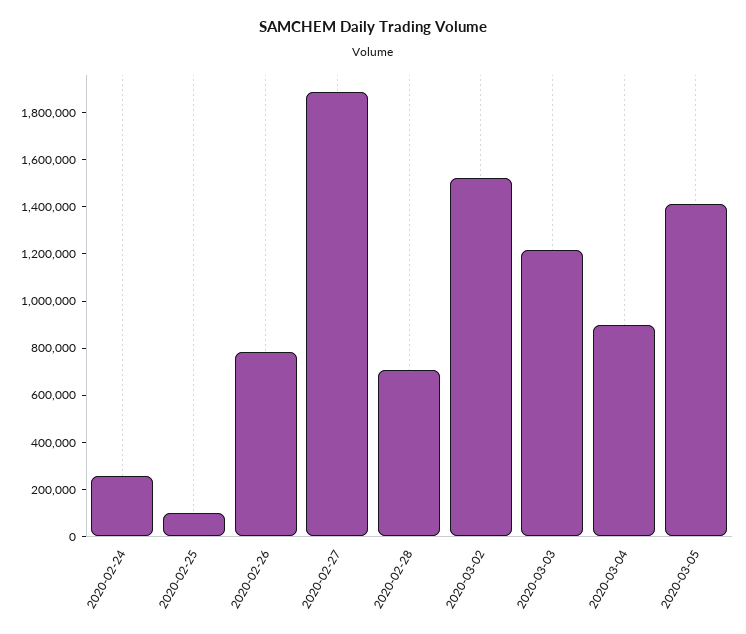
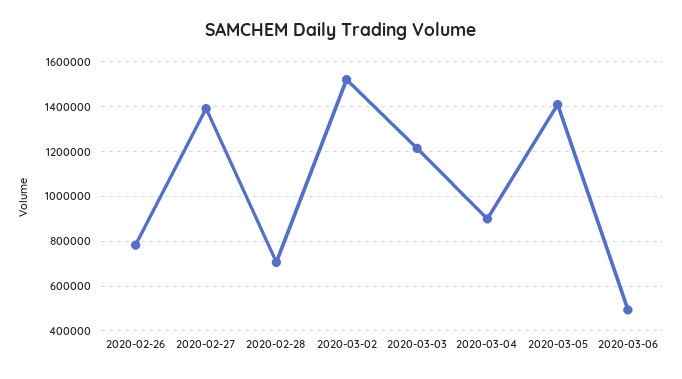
2020-02-24: 250000 -> none
2020-02-25: 100000 -> none
2020-02-27: 1900000 -> 1400000
2020-03-06: none -> 500000

